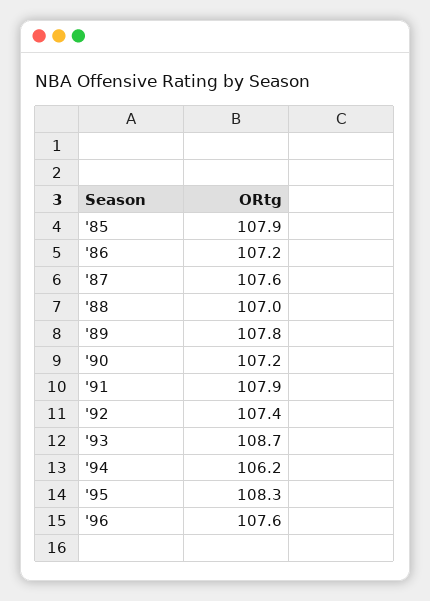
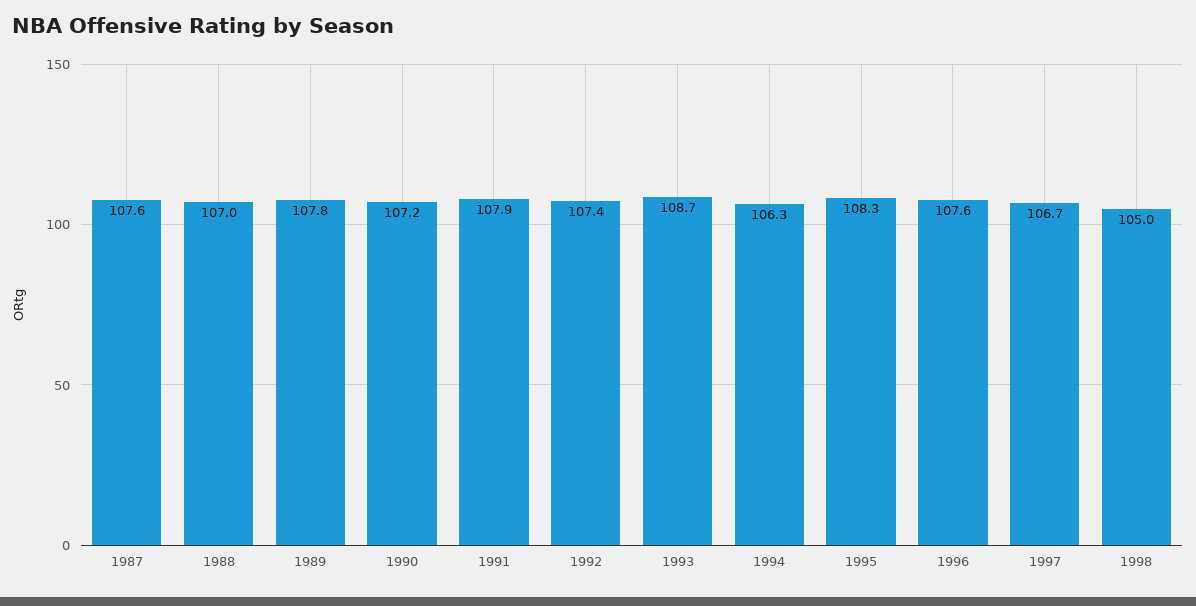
'85: 107.9 -> none
'86: 107.2 -> none
'94: 106.2 -> 106.3
1997: none -> 106.7
1998: none -> 105

